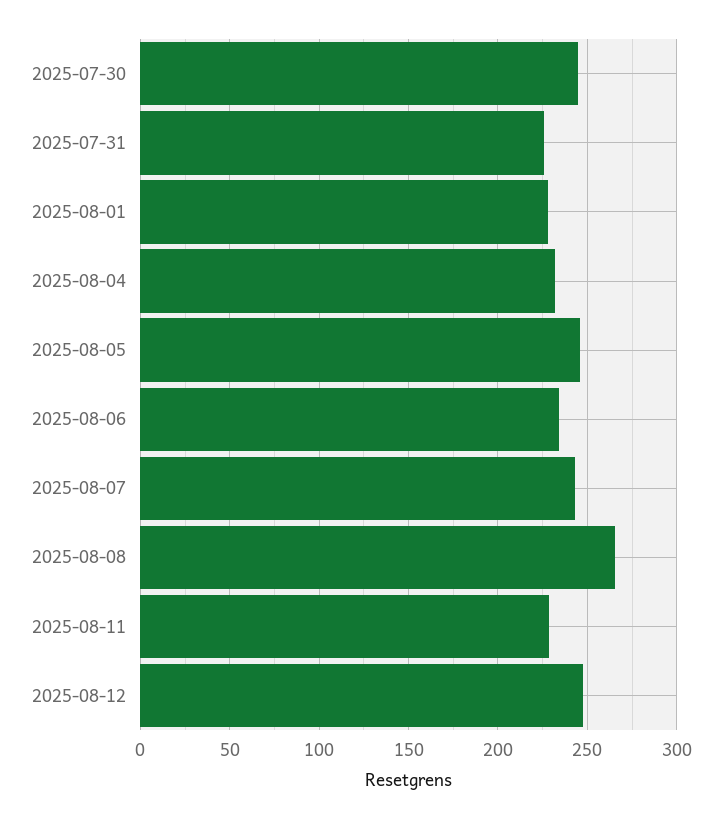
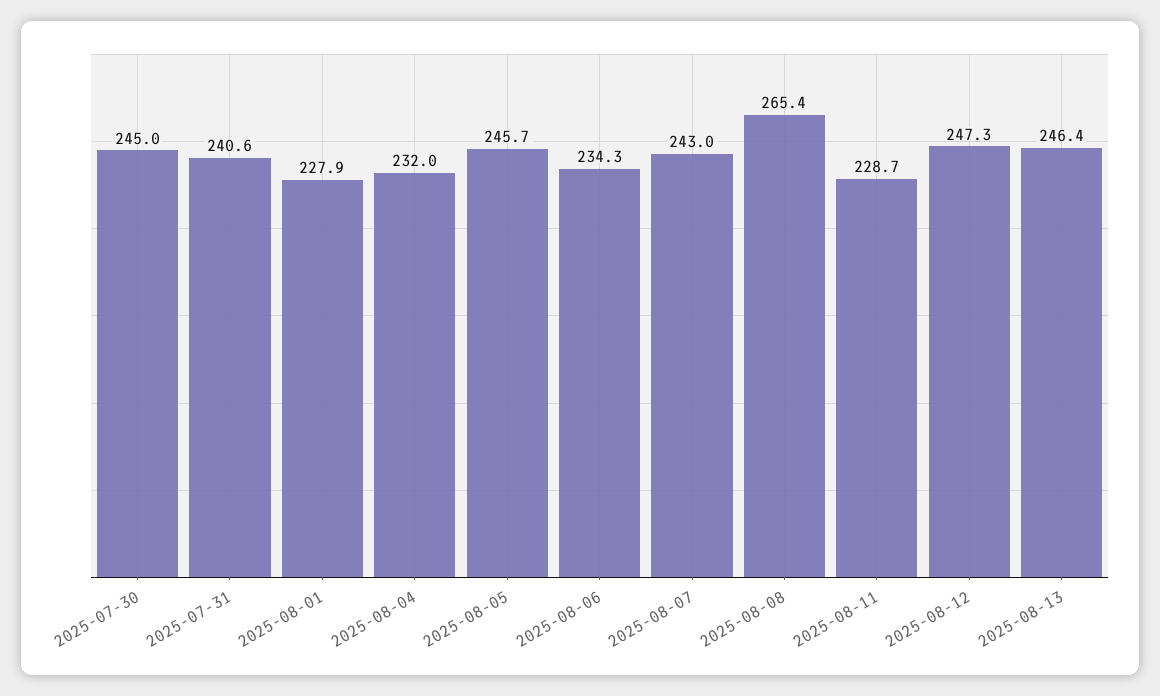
2025-07-31: 225 -> 240.6
2025-08-13: none -> 246.4

